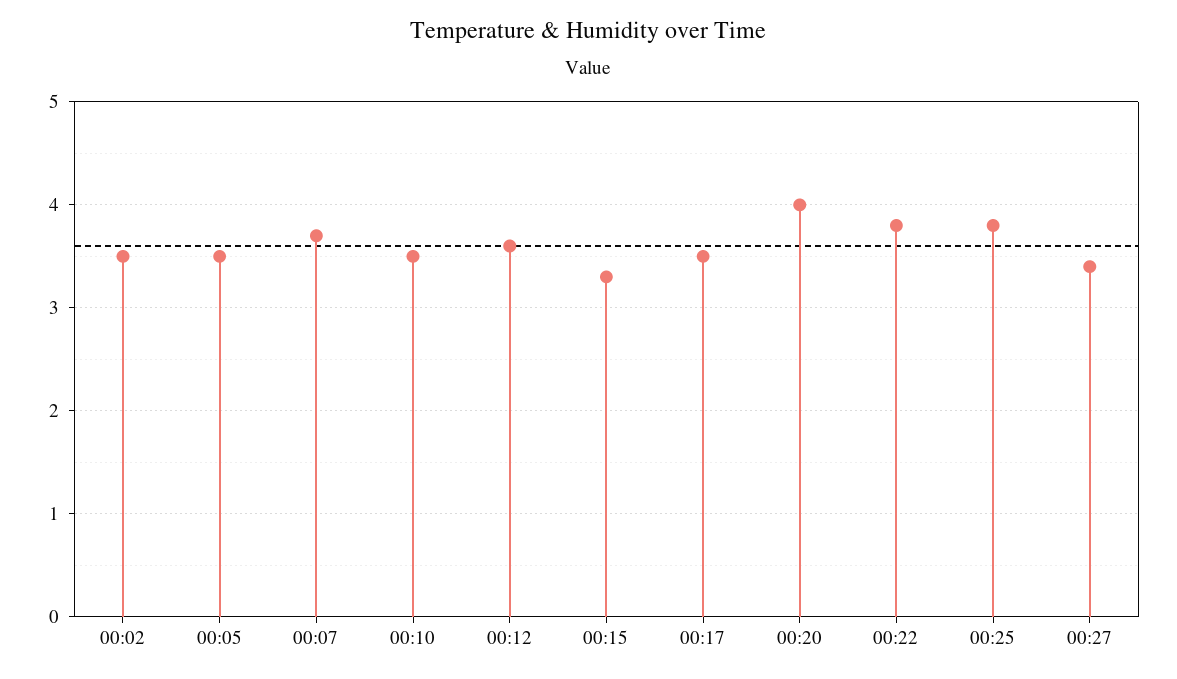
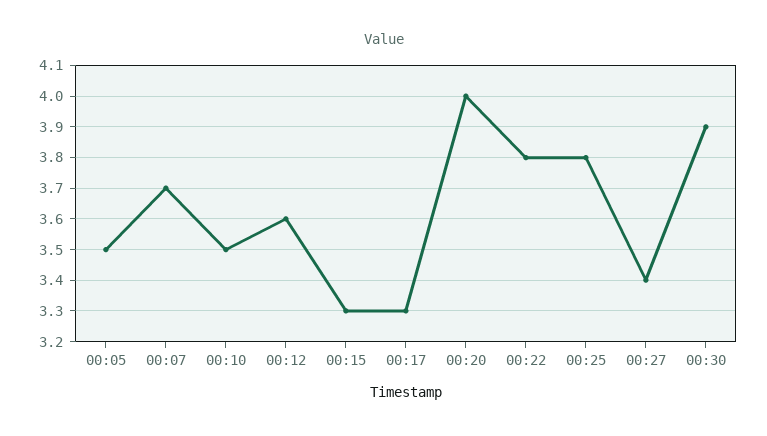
00:02: 3.5 -> none
00:17: 3.5 -> 3.3
00:30: none -> 3.9

